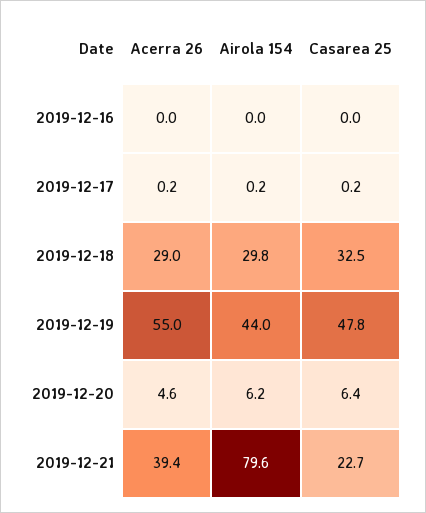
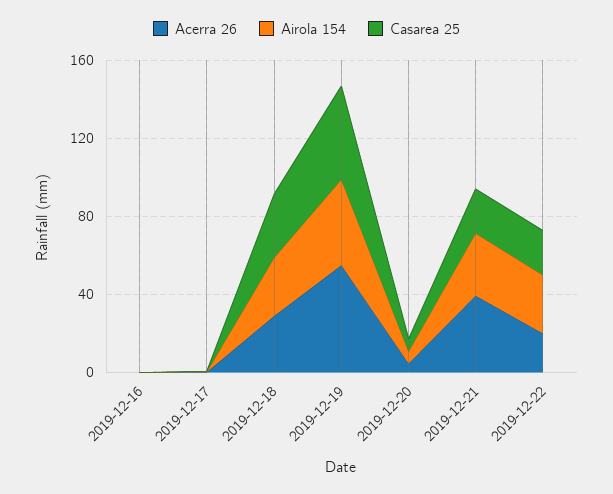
Airola 154, 2019-12-21: 79.6 -> 30
Acerra 26, 2019-12-22: none -> 20
Airola 154, 2019-12-22: none -> 30
Casarea 25, 2019-12-22: none -> 20

